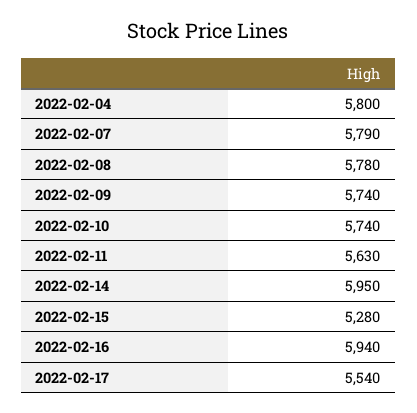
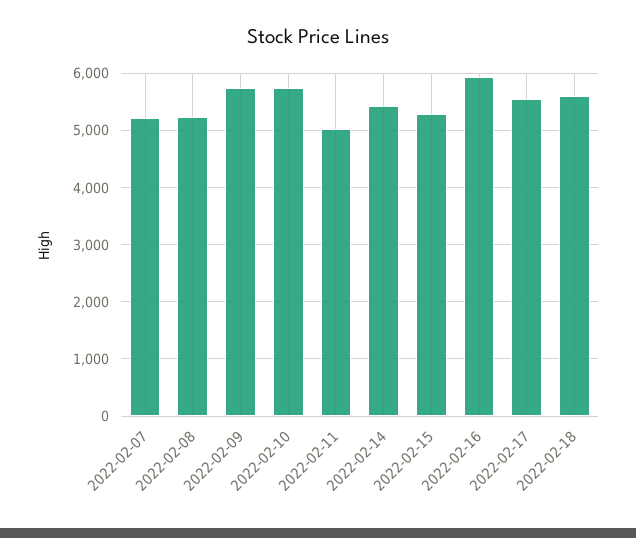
2022-02-04: 5800 -> none
2022-02-07: 5790 -> 5200
2022-02-08: 5780 -> 5200
2022-02-11: 5630 -> 5000
2022-02-14: 5950 -> 5400
2022-02-18: none -> 5600

